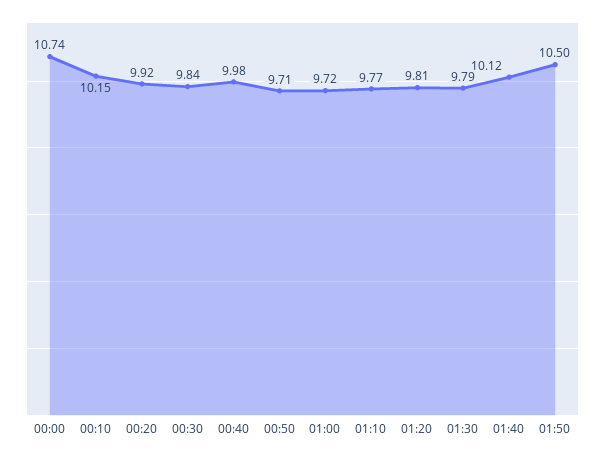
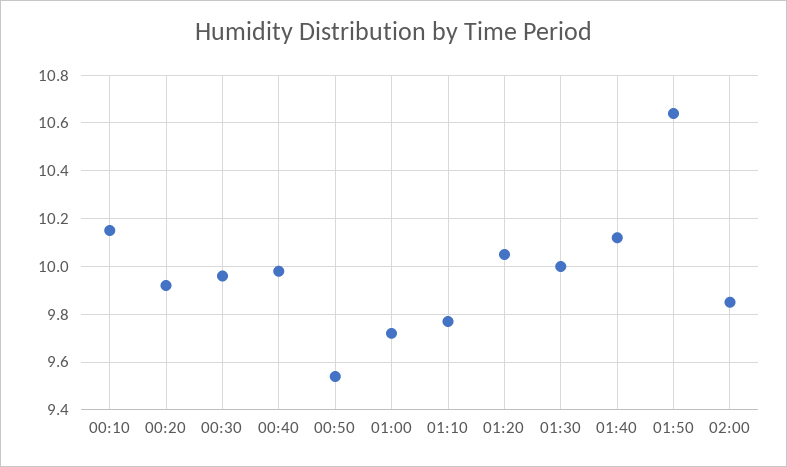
00:00: 10.74 -> none
00:30: 9.84 -> 9.95
00:50: 9.71 -> 9.55
01:20: 9.81 -> 10.05
01:30: 9.79 -> 10
01:50: 10.5 -> 10.65
02:00: none -> 9.85

